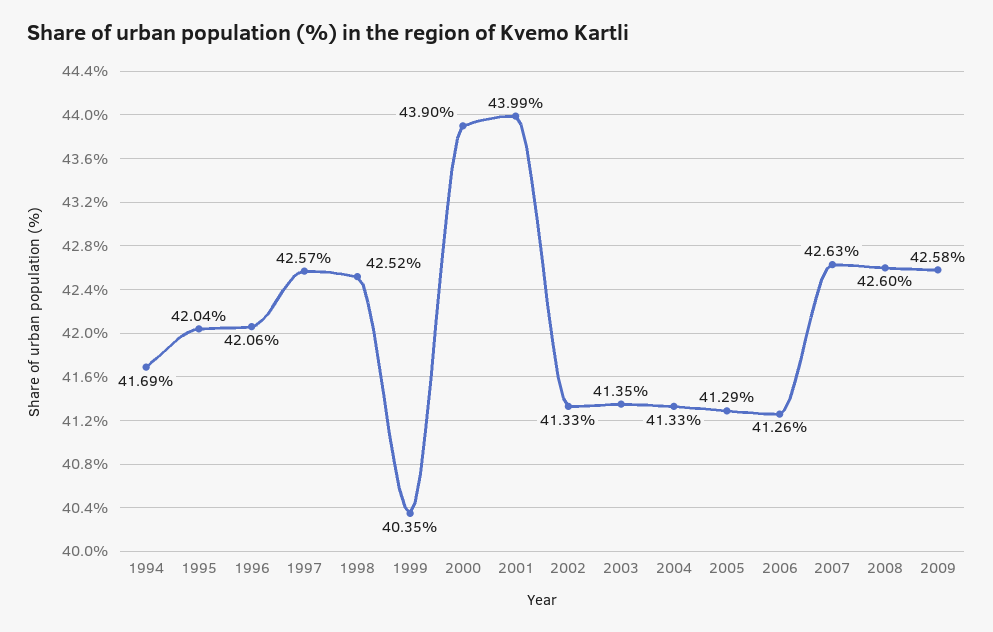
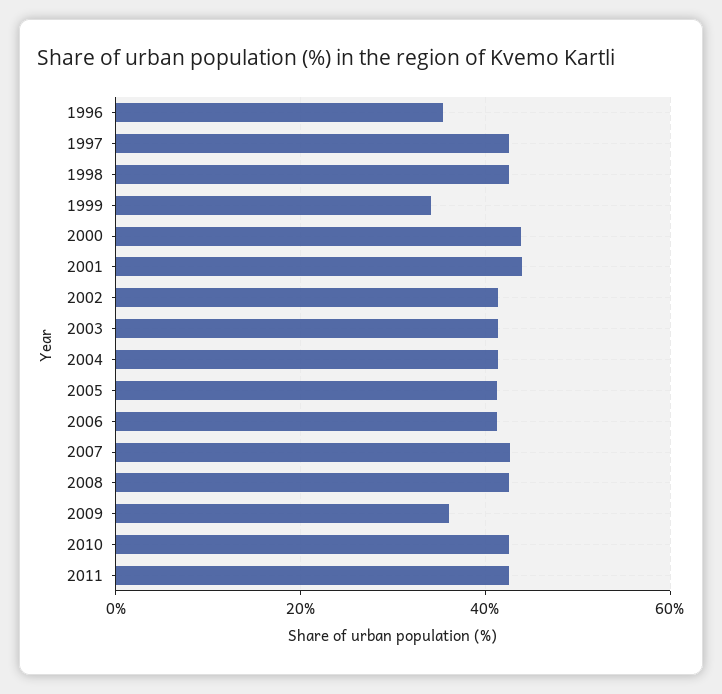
1994: 41.69 -> none
1995: 42.04 -> none
1996: 42.06 -> 36
1999: 40.35 -> 34
2009: 42.58 -> 36
2010: none -> 42
2011: none -> 42

